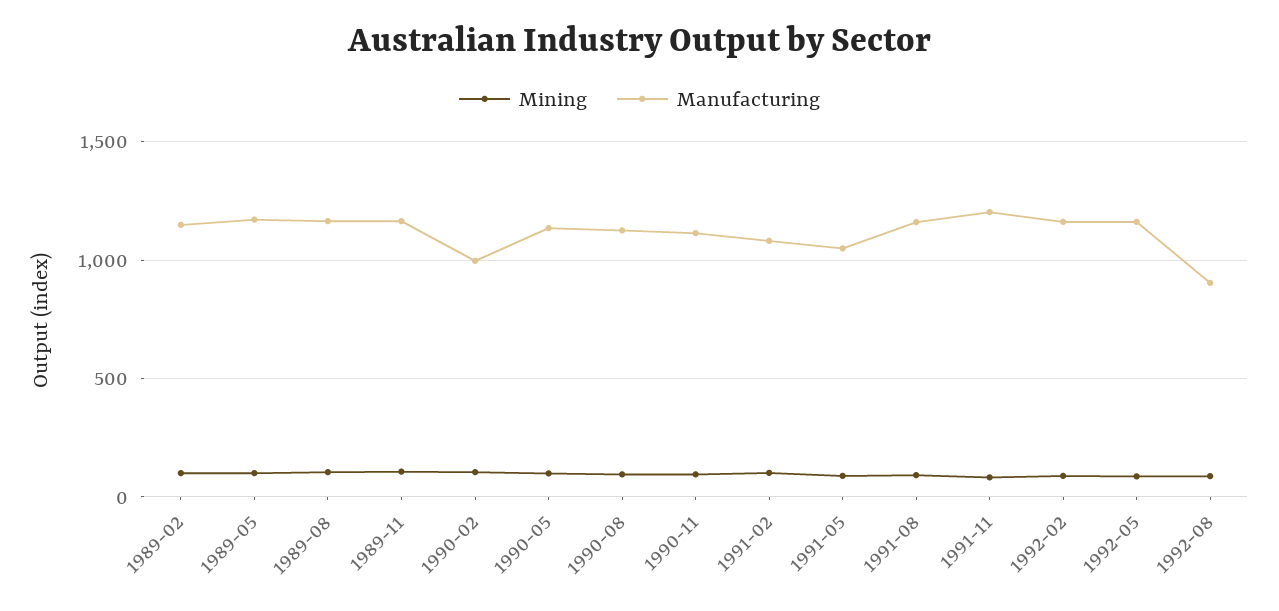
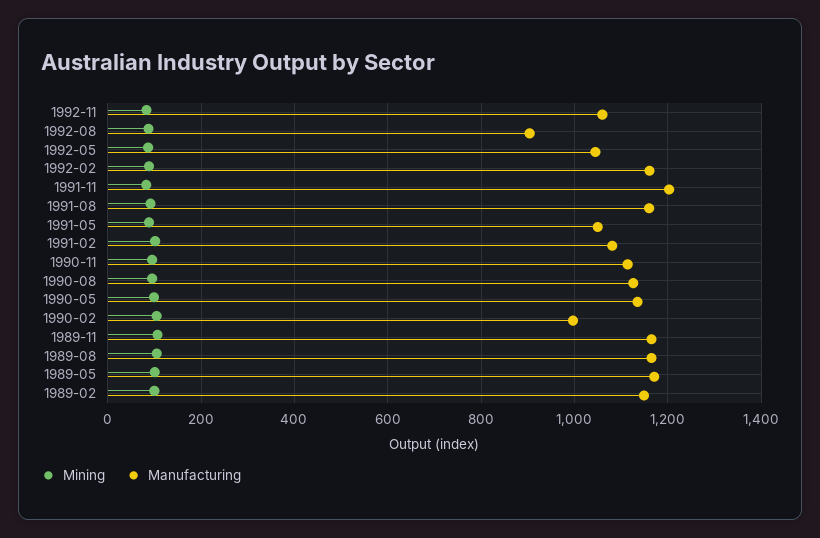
Manufacturing, 1992-05: 1150 -> 1040
Mining, 1992-11: none -> 80
Manufacturing, 1992-11: none -> 1060

